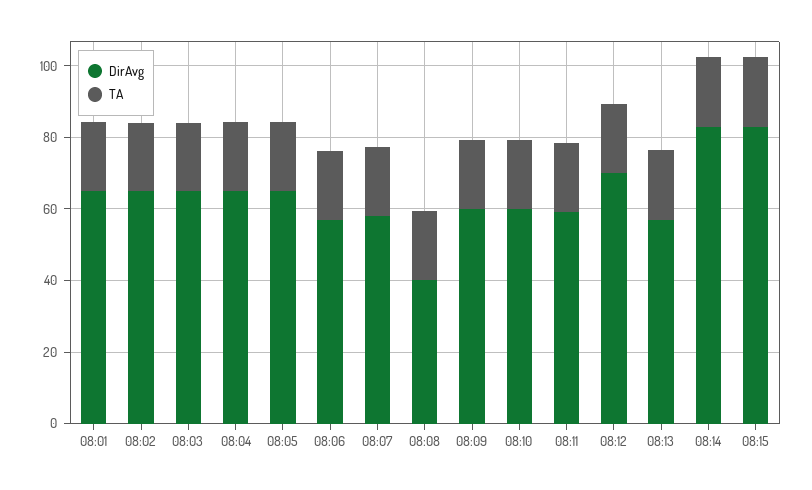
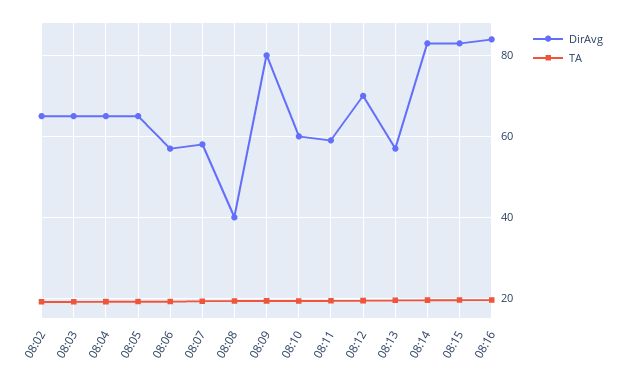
DirAvg, 08:01: 65 -> none
TA, 08:01: 20 -> none
DirAvg, 08:09: 60 -> 80
DirAvg, 08:16: none -> 84
TA, 08:16: none -> 20

